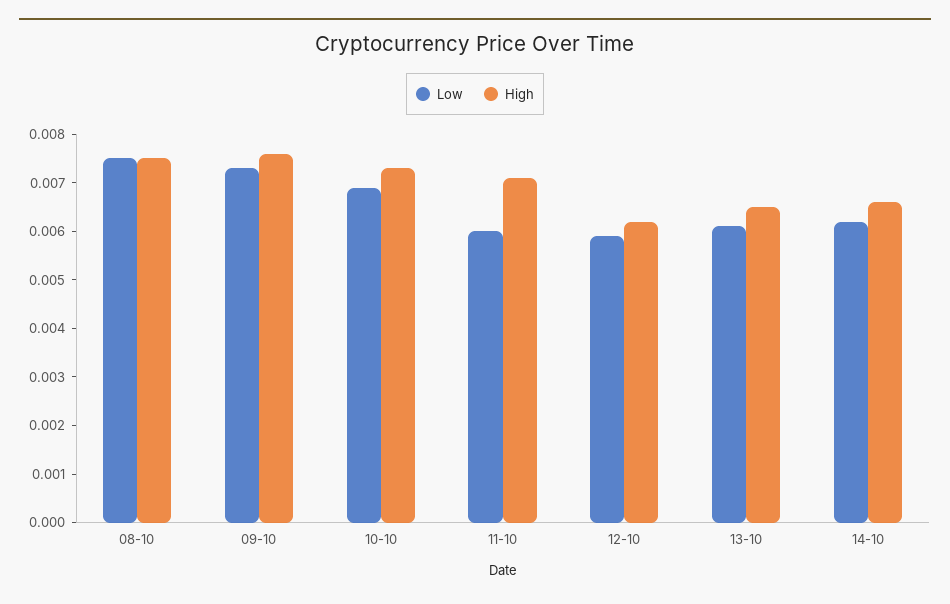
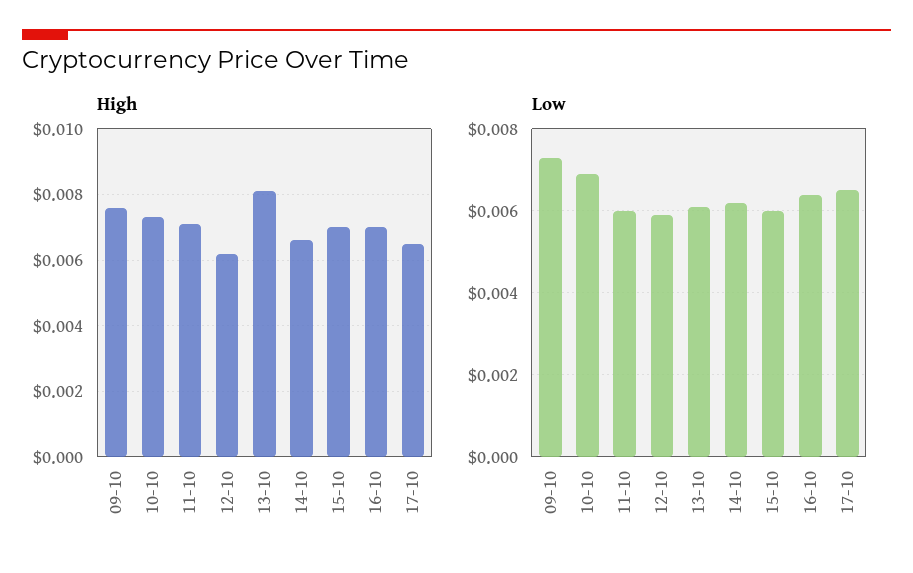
Low, 08-10: 0.0075 -> none
High, 08-10: 0.0075 -> none
High, 13-10: 0.0065 -> 0.008
High, 15-10: none -> 0.007
High, 16-10: none -> 0.007
High, 17-10: none -> 0.0065
Low, 15-10: none -> 0.006
Low, 16-10: none -> 0.0065
Low, 17-10: none -> 0.0065

